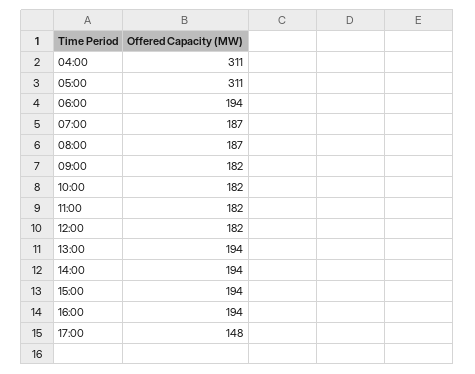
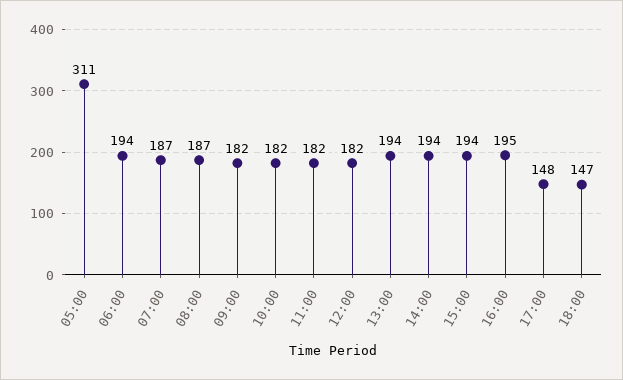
04:00: 311 -> none
16:00: 194 -> 195
18:00: none -> 147

